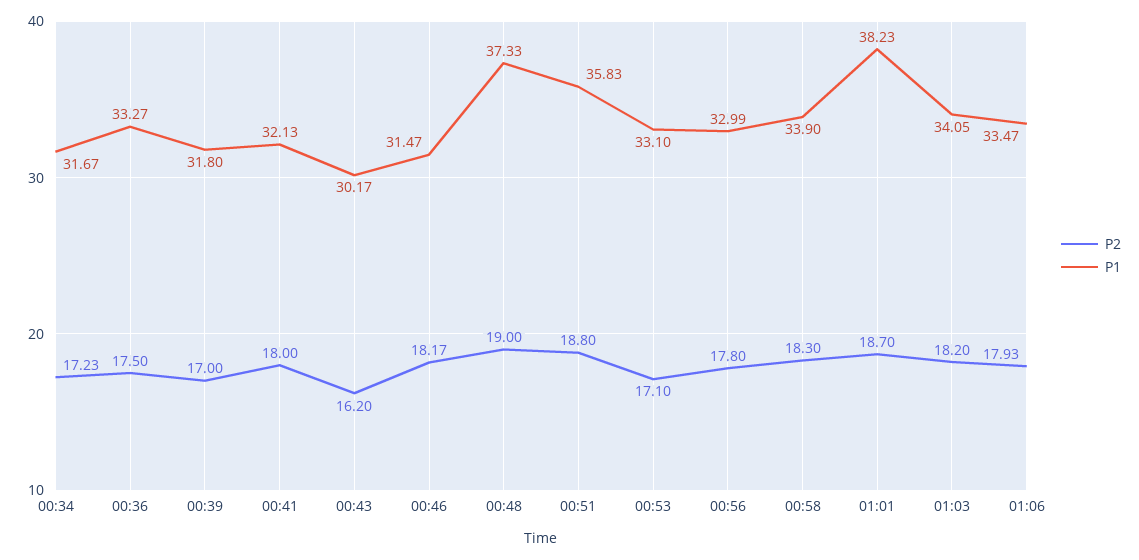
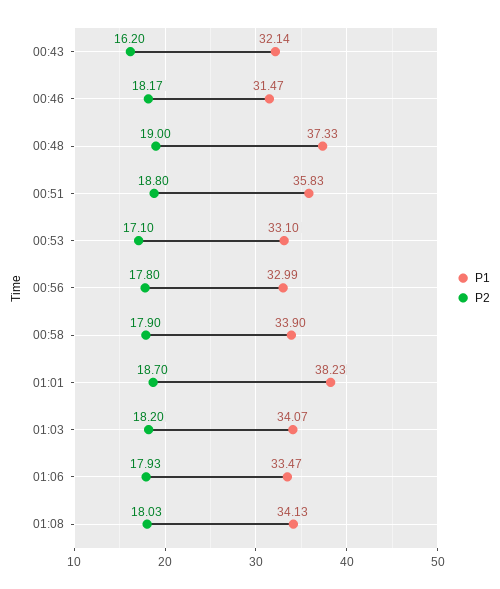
P2, 00:34: 17.23 -> none
P1, 00:34: 31.67 -> none
P2, 00:36: 17.5 -> none
P1, 00:36: 33.27 -> none
P2, 00:39: 17 -> none
P1, 00:39: 31.8 -> none
P2, 00:41: 18 -> none
P1, 00:41: 32.13 -> none
P1, 00:43: 30.17 -> 32.14
P2, 00:58: 18.3 -> 17.9
P1, 01:03: 34.05 -> 34.07
P1, 01:08: none -> 34.13
P2, 01:08: none -> 18.03

